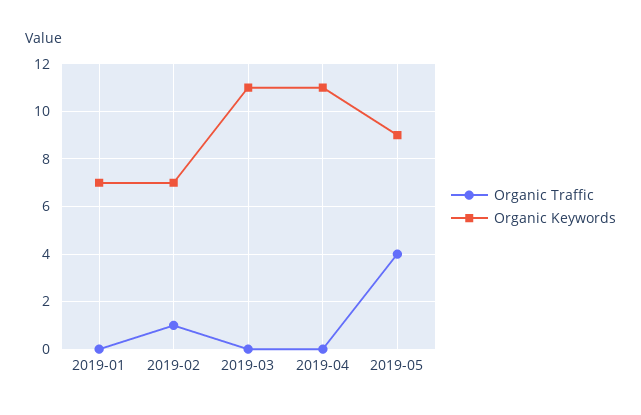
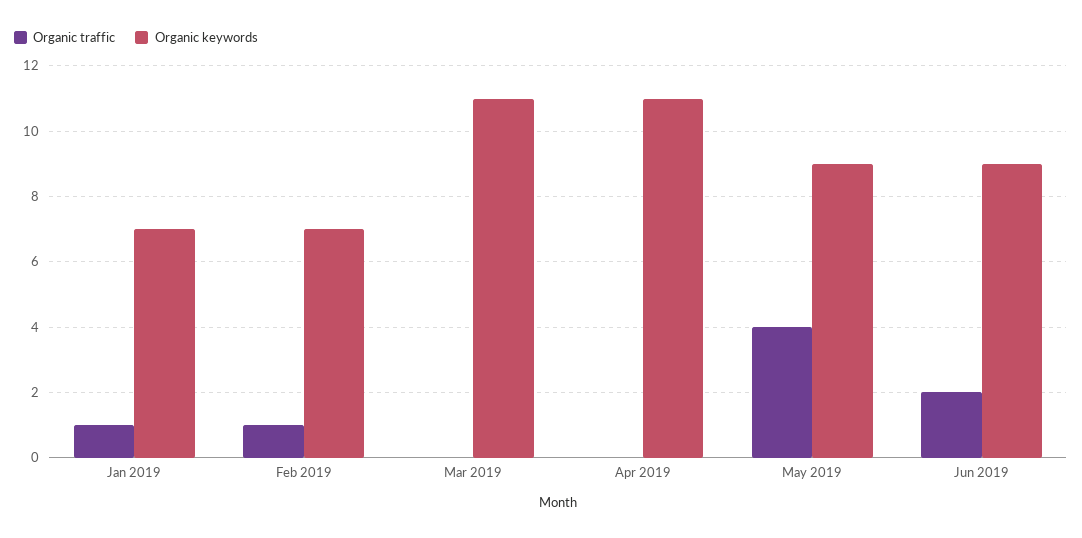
Organic Traffic, 2019-01: 0 -> 1
Organic Traffic, Jun 2019: none -> 2
Organic Keywords, Jun 2019: none -> 9

